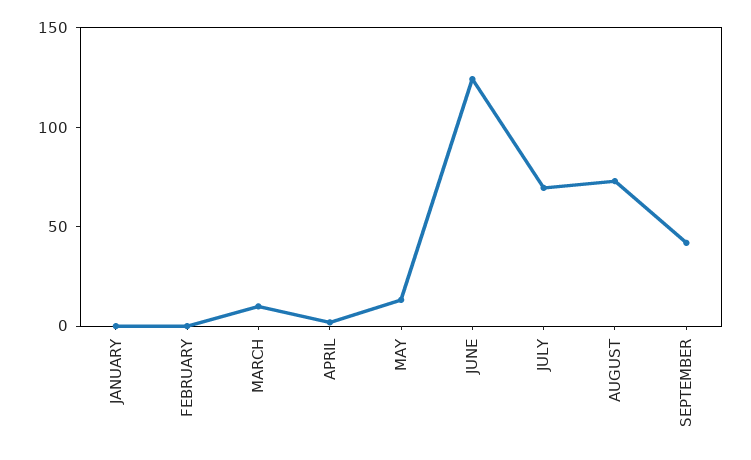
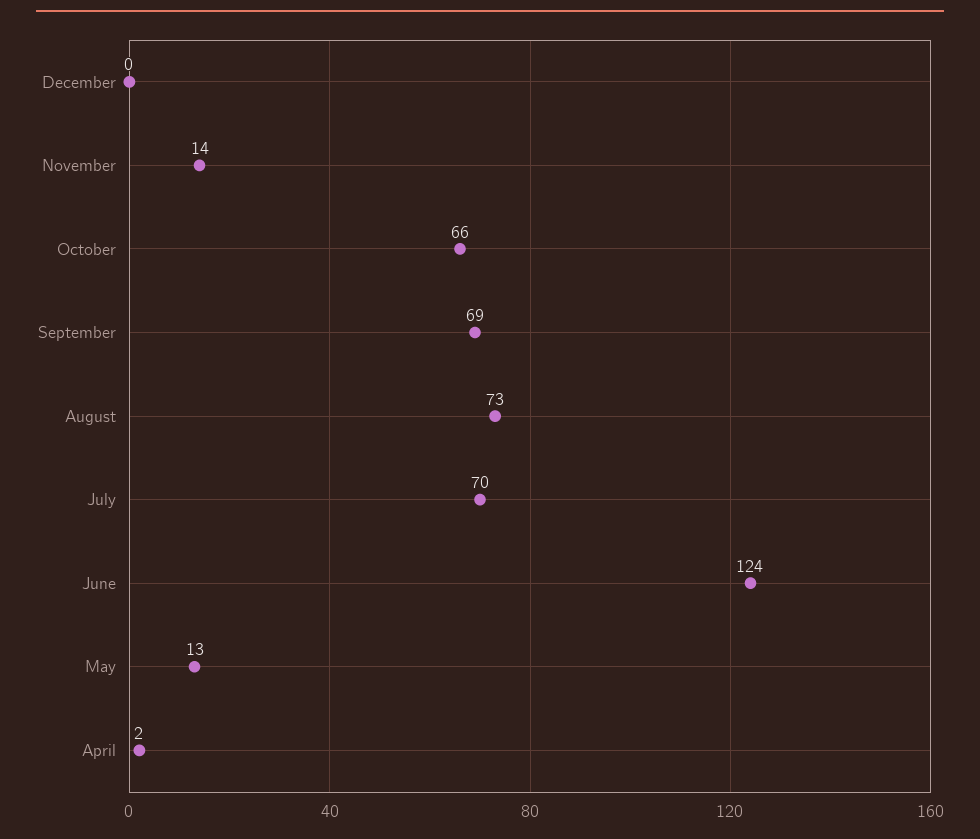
JANUARY: 0 -> none
FEBRUARY: 0 -> none
MARCH: 10 -> none
SEPTEMBER: 40 -> 69
December: none -> 0
November: none -> 14
October: none -> 66

